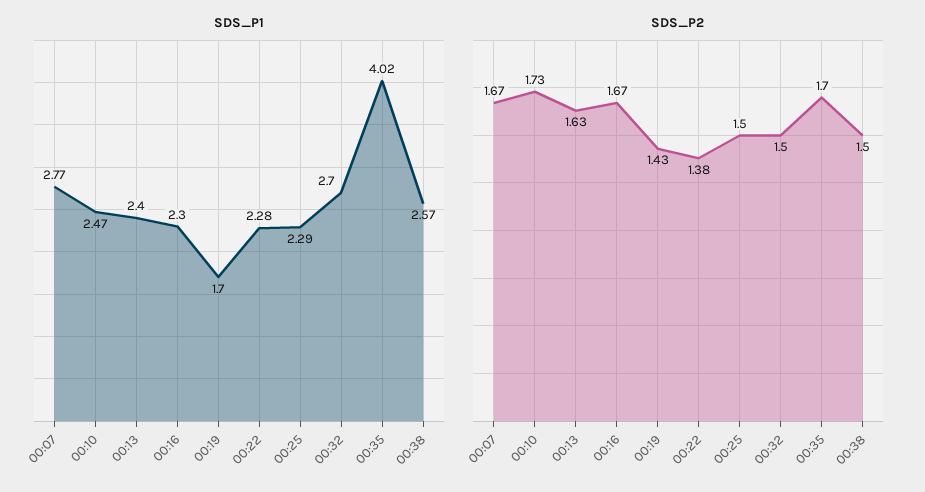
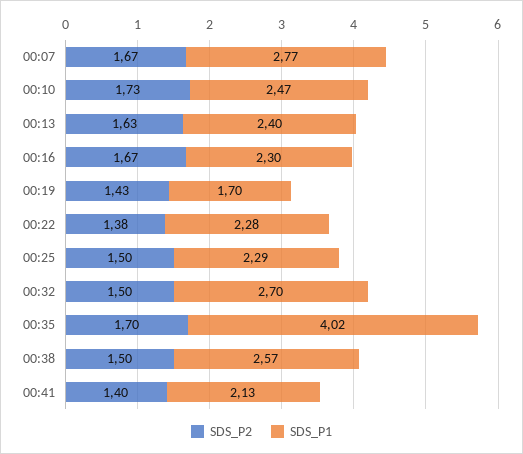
SDS_P2, 00:41: none -> 1.4
SDS_P1, 00:41: none -> 2.13

